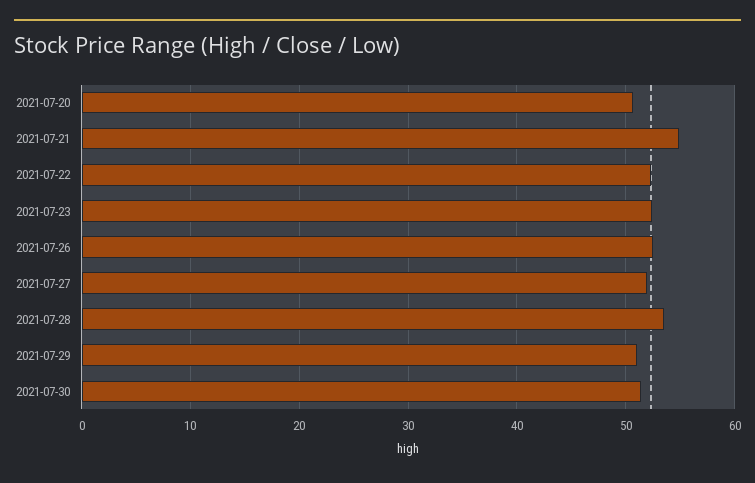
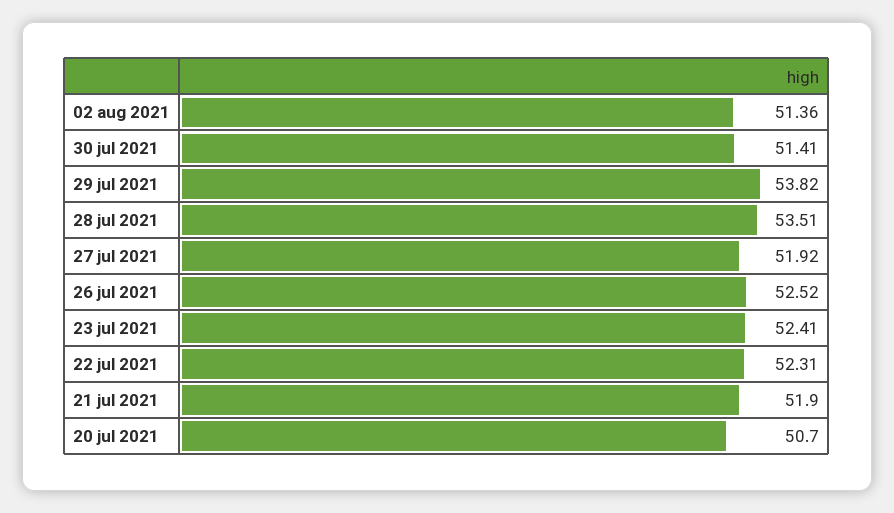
2021-07-21: 55 -> 51.9
2021-07-29: 51 -> 53.82
02 aug 2021: none -> 51.36

